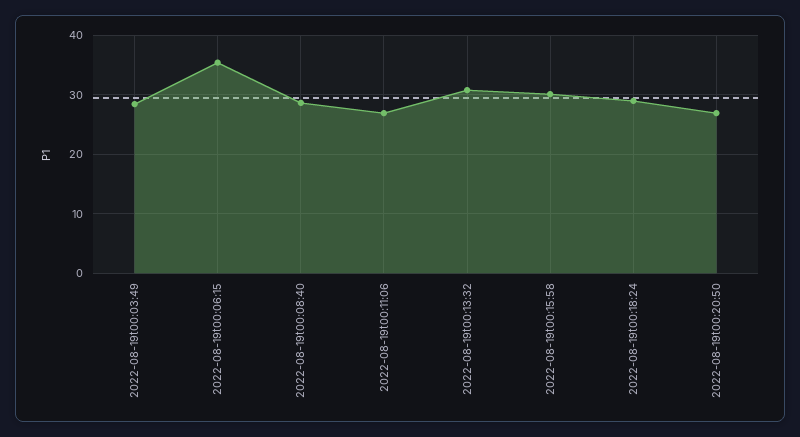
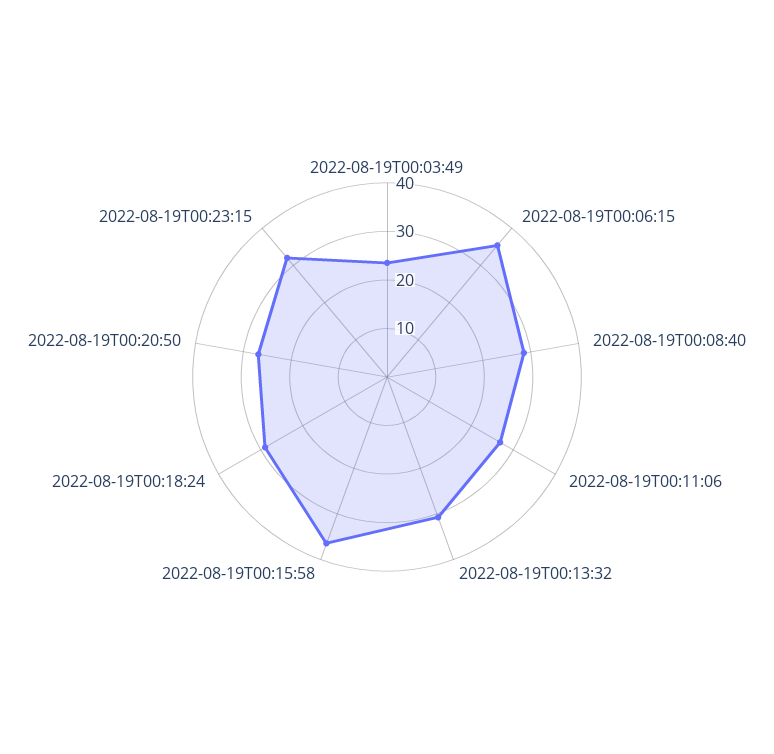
2022-08-19t00:03:49: 28 -> 24
2022-08-19t00:15:58: 30 -> 36
2022-08-19T00:23:15: none -> 32

